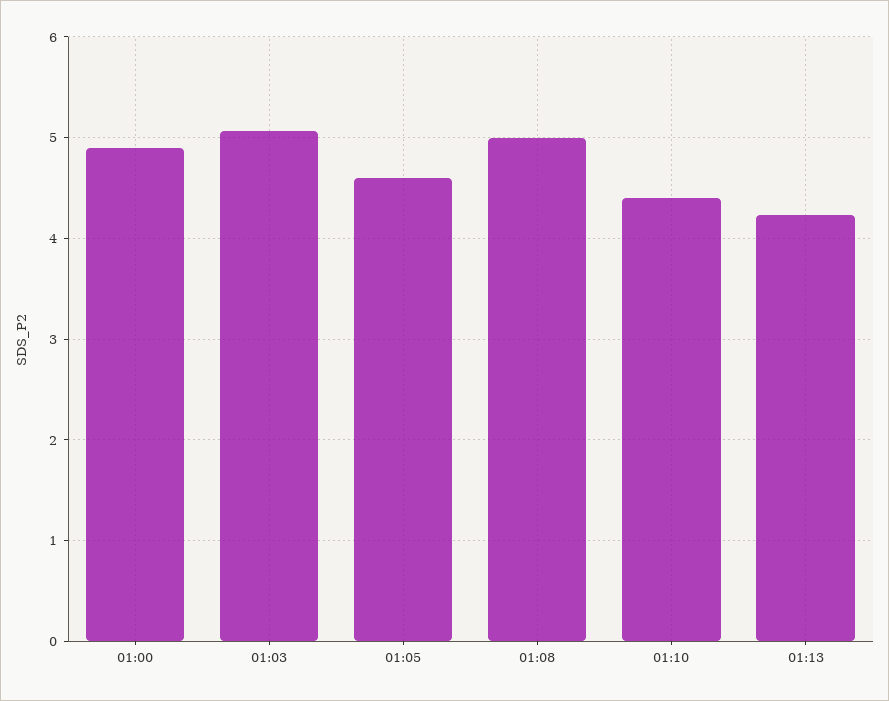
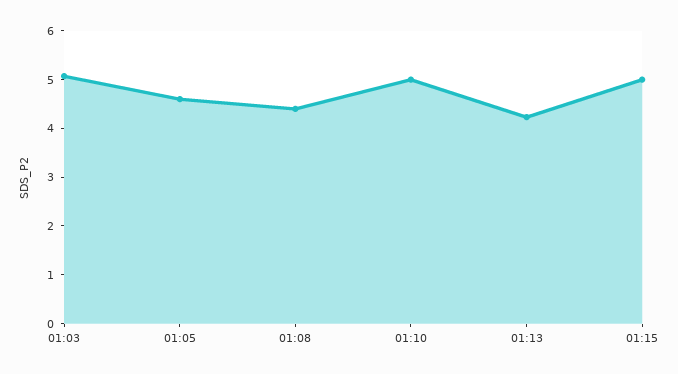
01:00: 4.9 -> none
01:08: 5 -> 4.4
01:10: 4.4 -> 5
01:15: none -> 5

